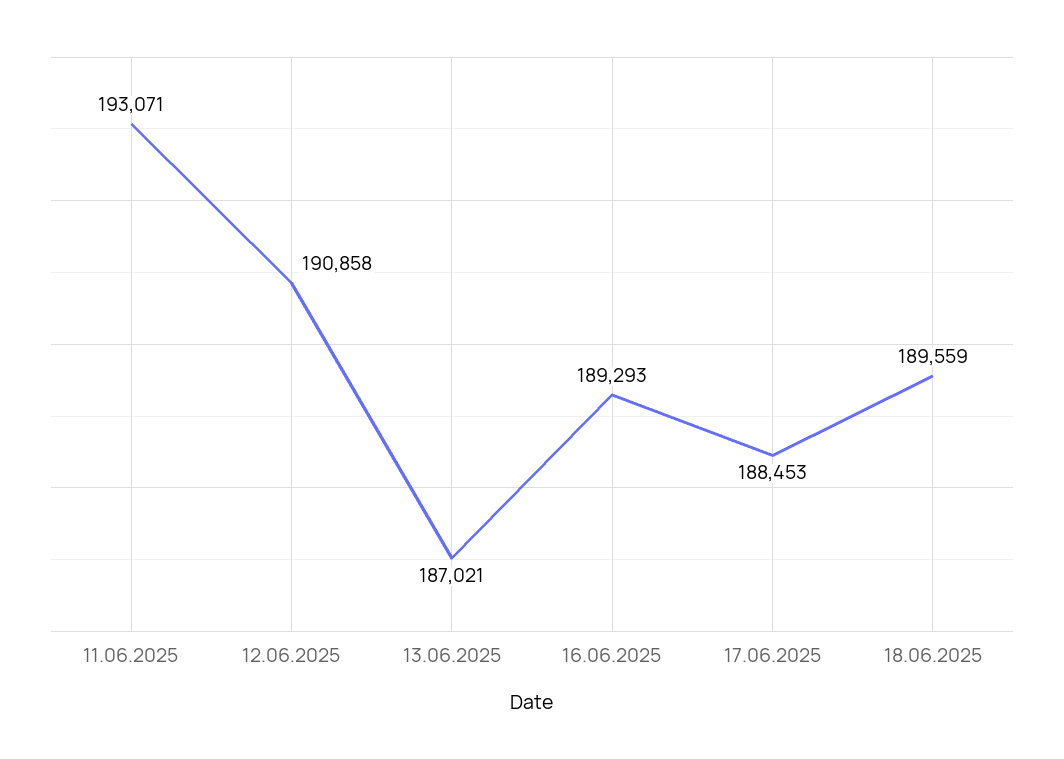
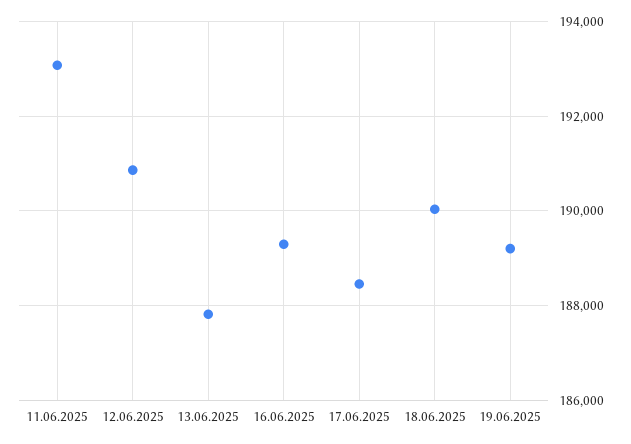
13.06.2025: 187021 -> 187800
18.06.2025: 189559 -> 190000
19.06.2025: none -> 189200

